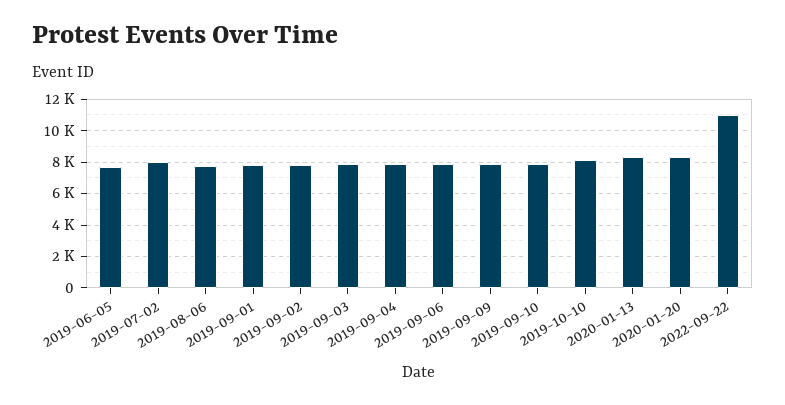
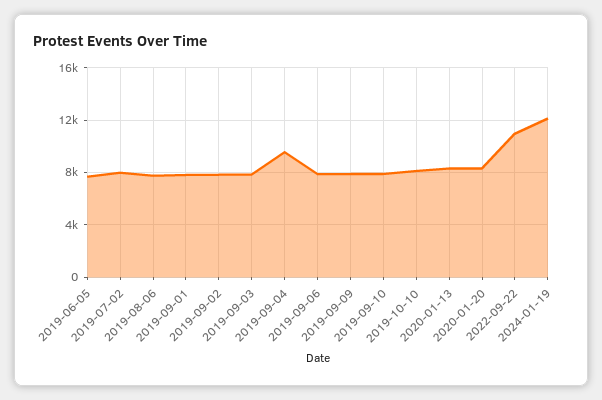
2019-09-04: 8000 -> 9500
2024-01-19: none -> 12000

